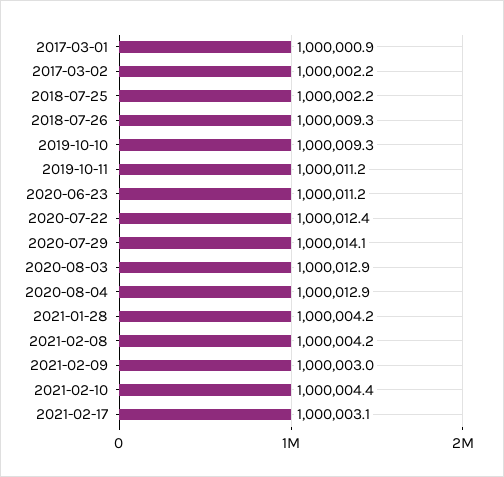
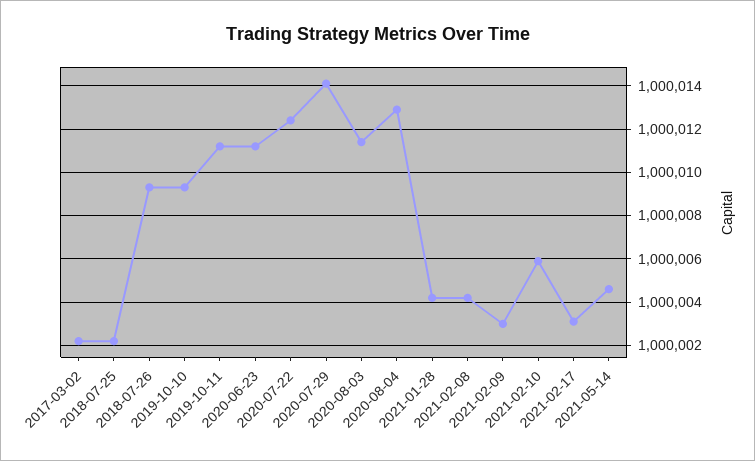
2017-03-01: 1000000.9 -> none
2020-08-03: 1000012.9 -> 1000011.5
2021-02-10: 1000004.4 -> 1000006
2021-05-14: none -> 1000004.5

